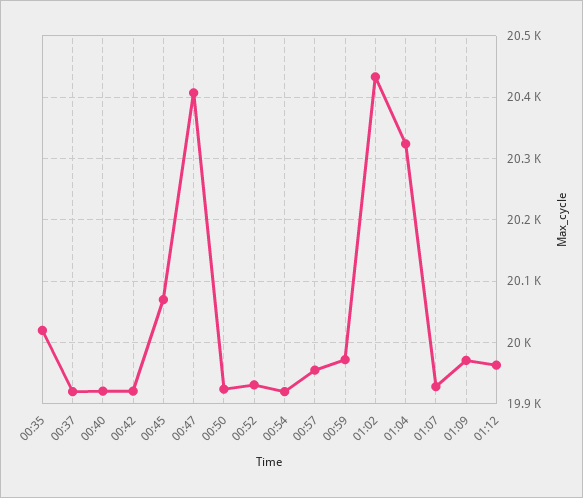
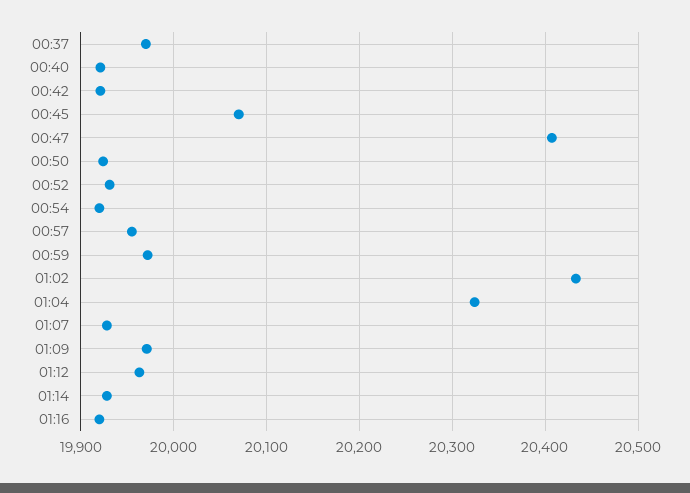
00:35: 20020 -> none
00:37: 19920 -> 19970
01:14: none -> 19930
01:16: none -> 19920

